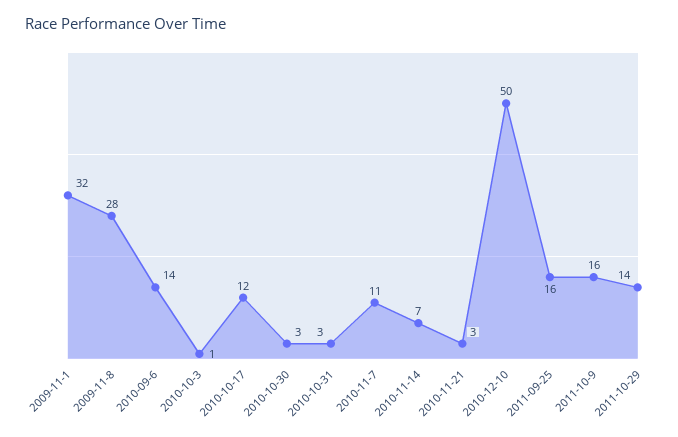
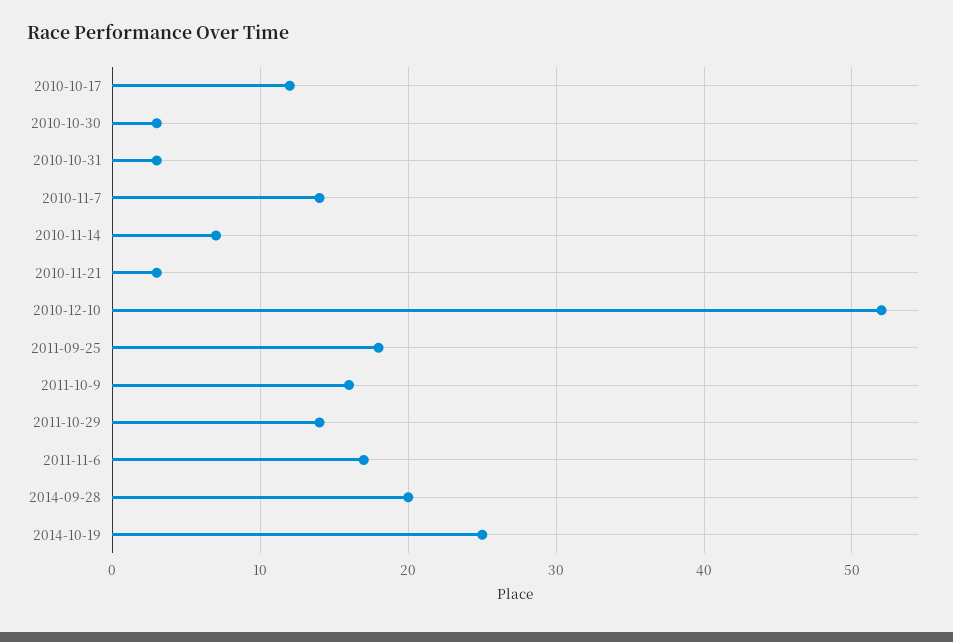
2009-11-1: 32 -> none
2009-11-8: 28 -> none
2010-09-6: 14 -> none
2010-10-3: 1 -> none
2010-11-7: 11 -> 14
2010-12-10: 50 -> 52
2011-09-25: 16 -> 18
2011-11-6: none -> 17
2014-09-28: none -> 20
2014-10-19: none -> 25

